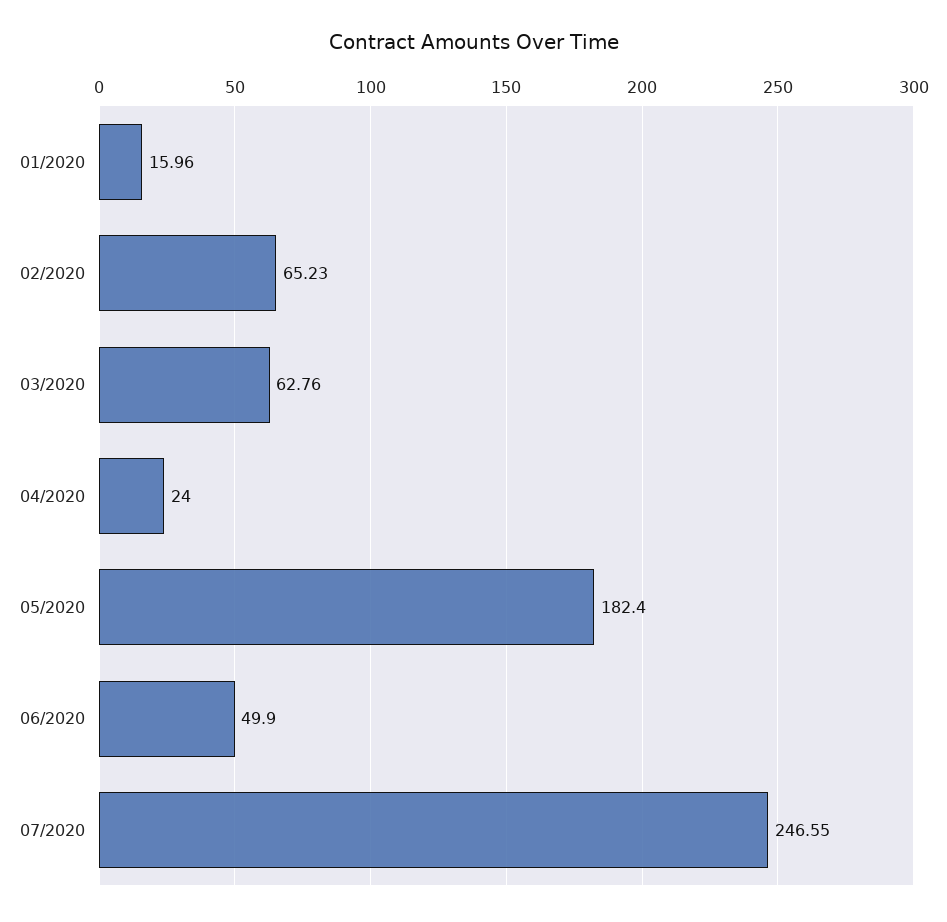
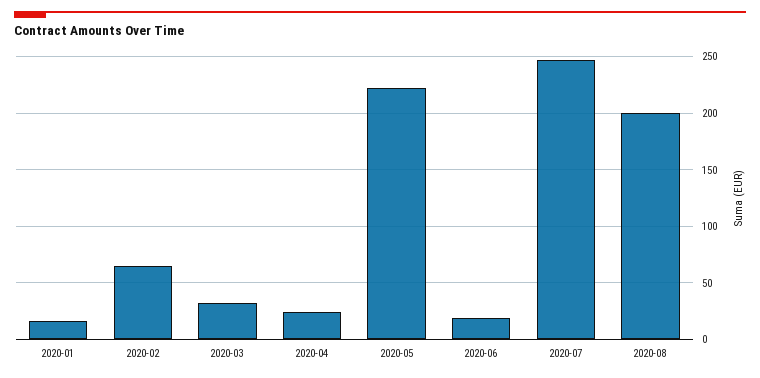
03/2020: 62.76 -> 30
05/2020: 182.4 -> 220
06/2020: 49.9 -> 20
2020-08: none -> 200

